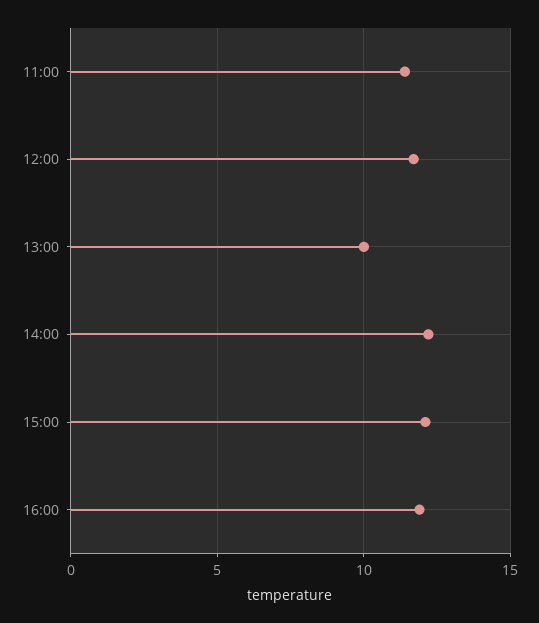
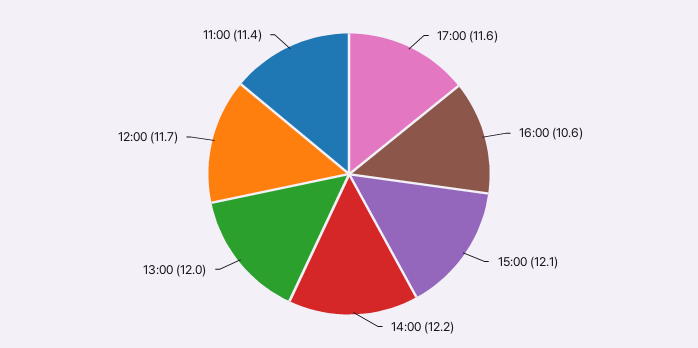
13:00: 10 -> 12
16:00: 12 -> 10.6
17:00: none -> 11.6

